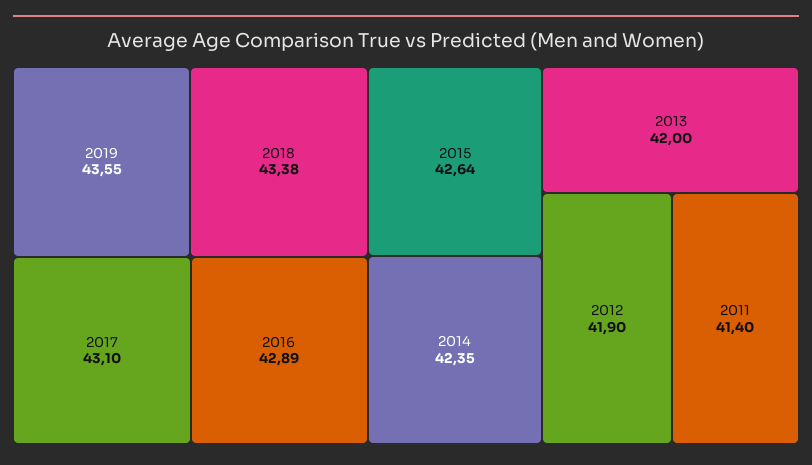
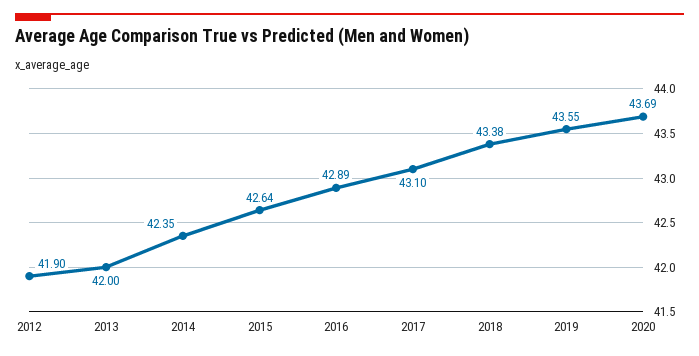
2011: 41.4 -> none
2020: none -> 43.69

